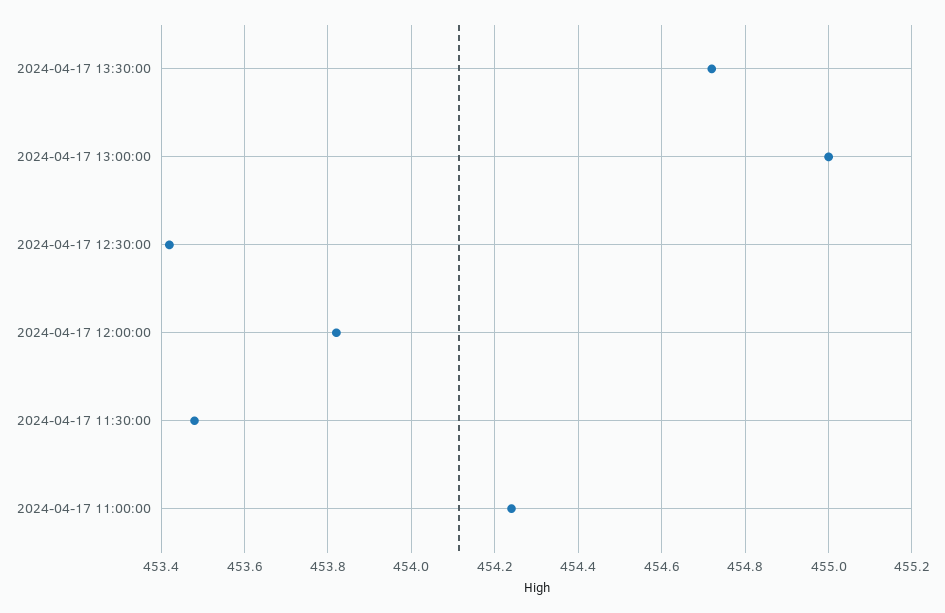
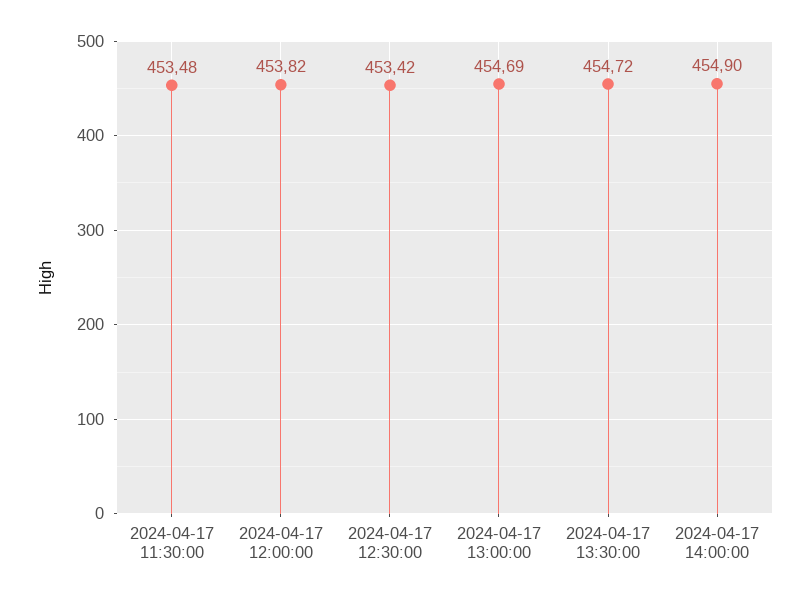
2024-04-17 13:00:00: 455 -> 454.69
2024-04-17 11:00:00: 454.25 -> none
2024-04-17 14:00:00: none -> 454.9

